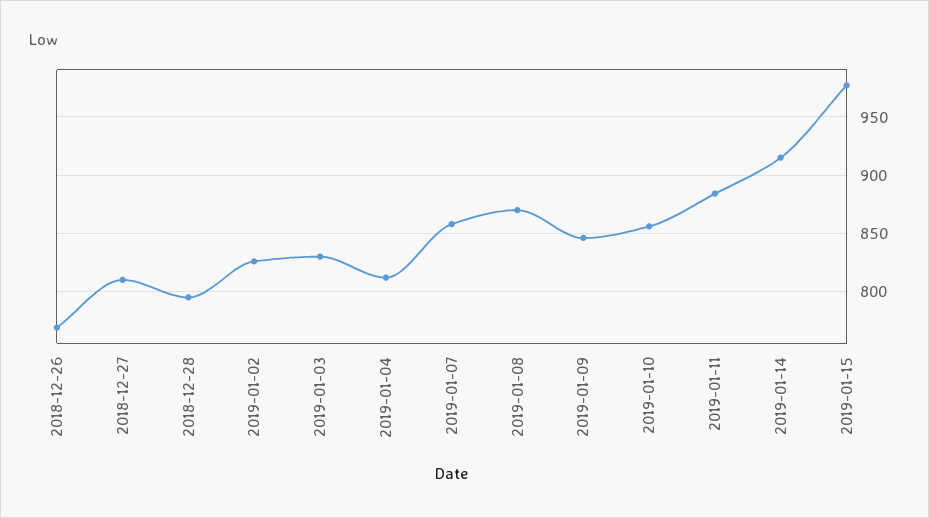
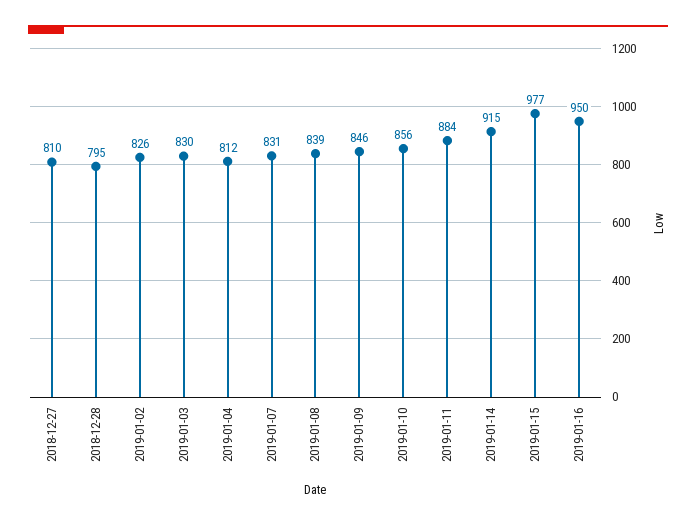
2018-12-26: 770 -> none
2019-01-07: 860 -> 831
2019-01-08: 870 -> 839
2019-01-16: none -> 950

